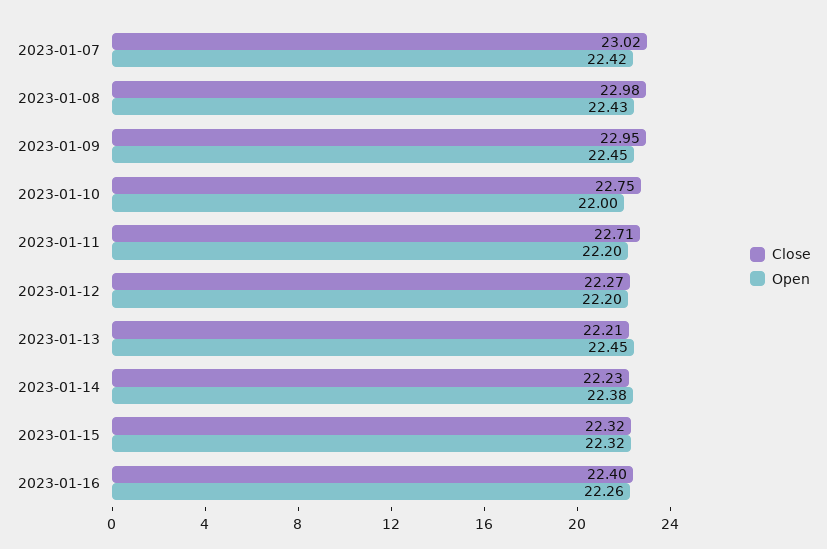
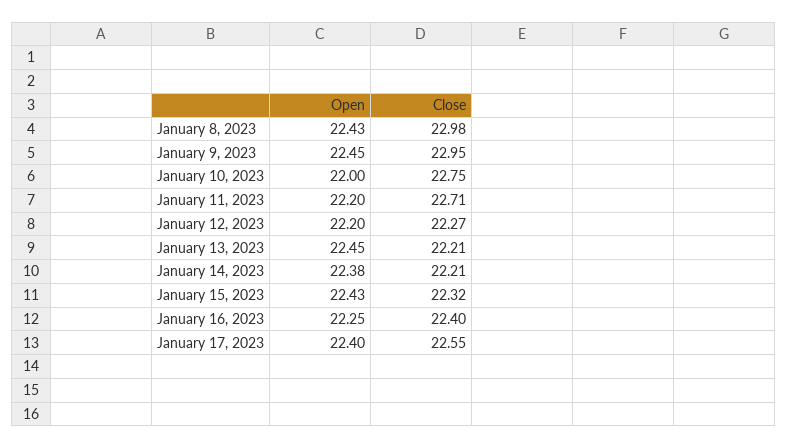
Close, 2023-01-07: 23.02 -> none
Open, 2023-01-07: 22.42 -> none
Close, 2023-01-14: 22.23 -> 22.21
Open, 2023-01-15: 22.32 -> 22.43
Open, 2023-01-16: 22.26 -> 22.25
Open, January 17, 2023: none -> 22.4
Close, January 17, 2023: none -> 22.55

